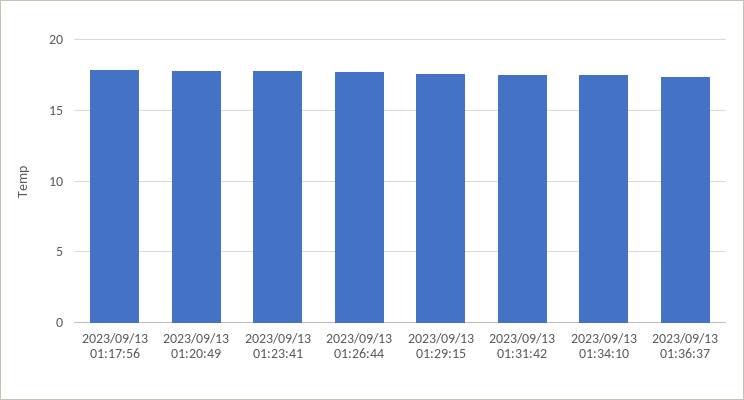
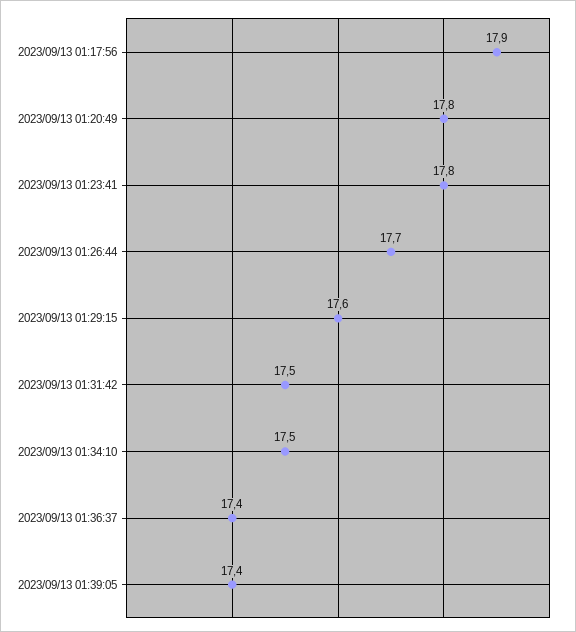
2023/09/13 01:39:05: none -> 17.4

